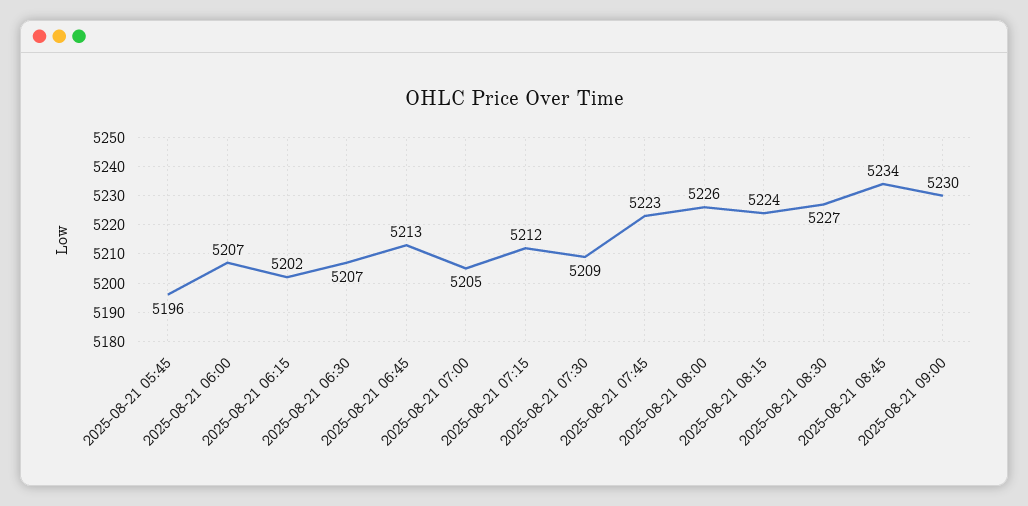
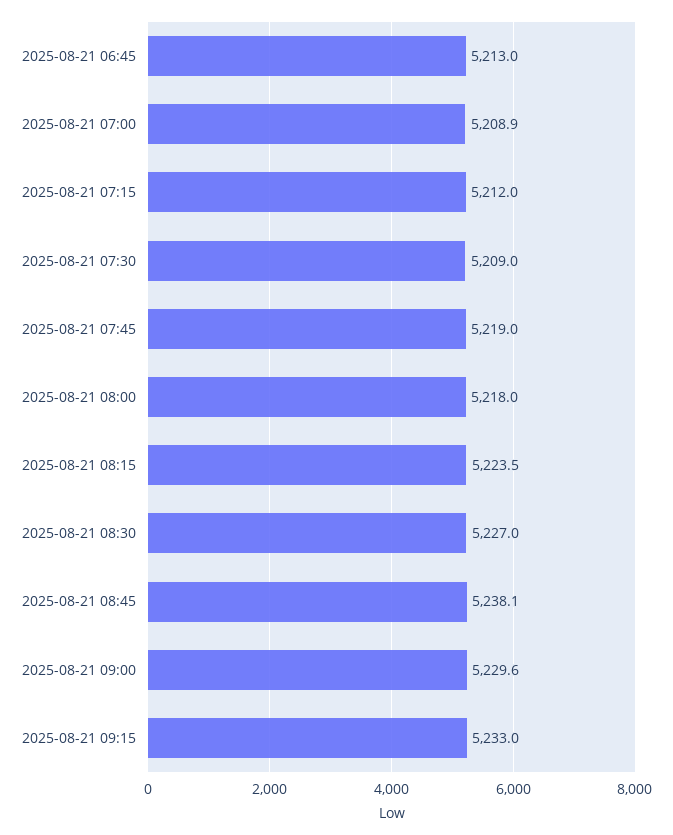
2025-08-21 05:45: 5196 -> none
2025-08-21 06:00: 5207 -> none
2025-08-21 06:15: 5202 -> none
2025-08-21 06:30: 5207 -> none
2025-08-21 07:00: 5205 -> 5208.9
2025-08-21 07:45: 5223 -> 5219
2025-08-21 08:00: 5226 -> 5218
2025-08-21 08:45: 5234 -> 5238.1
2025-08-21 09:15: none -> 5233

